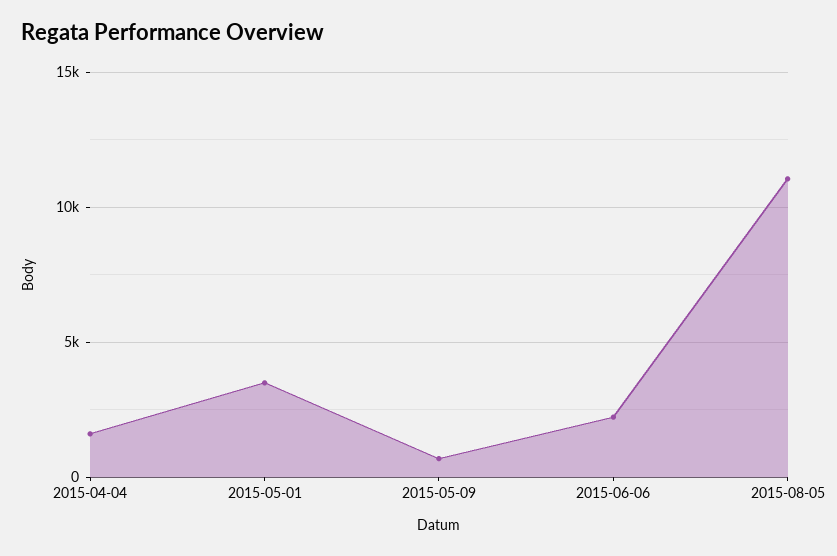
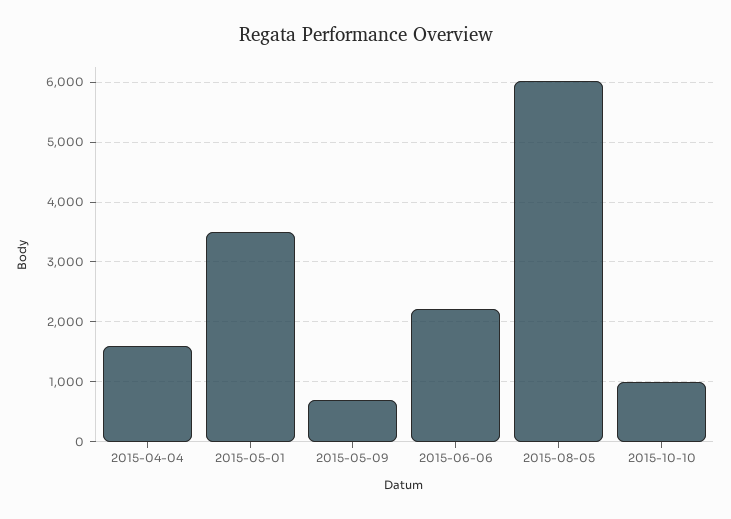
2015-08-05: 11000 -> 6000
2015-10-10: none -> 1000

